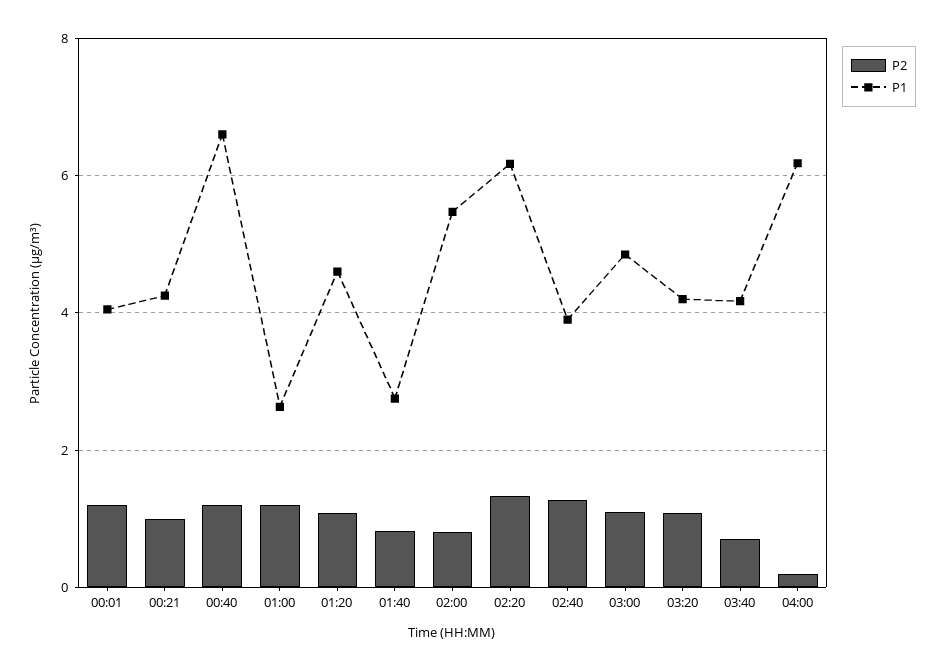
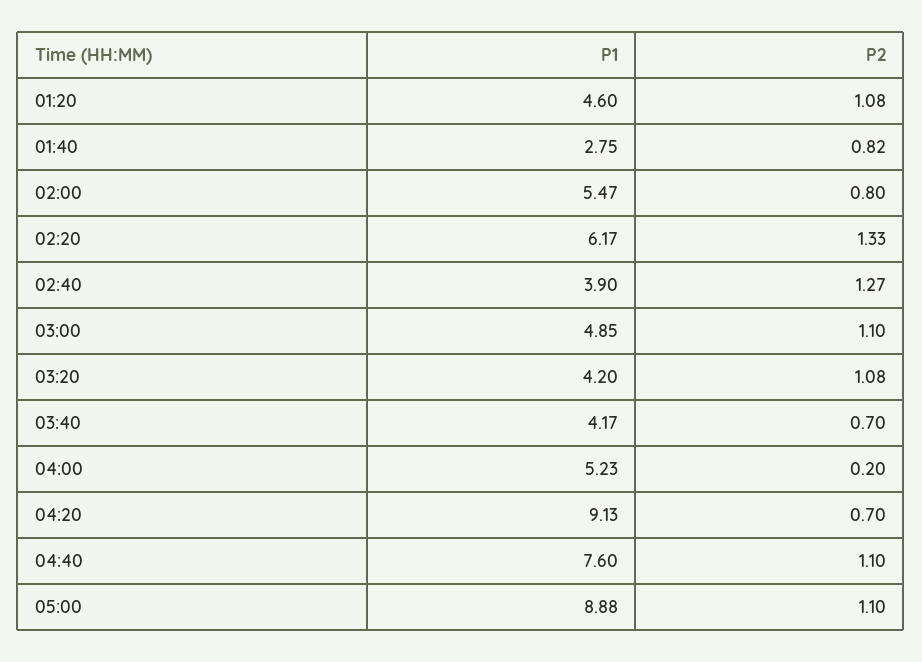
P2, 00:01: 1.2 -> none
P1, 00:01: 4 -> none
P2, 00:21: 1 -> none
P1, 00:21: 4.2 -> none
P2, 00:40: 1.2 -> none
P1, 00:40: 6.6 -> none
P2, 01:00: 1.2 -> none
P1, 01:00: 2.6 -> none
P1, 04:00: 6.2 -> 5.23
P1, 04:20: none -> 9.13
P2, 04:20: none -> 0.7
P1, 04:40: none -> 7.6
P2, 04:40: none -> 1.1
P1, 05:00: none -> 8.88
P2, 05:00: none -> 1.1

